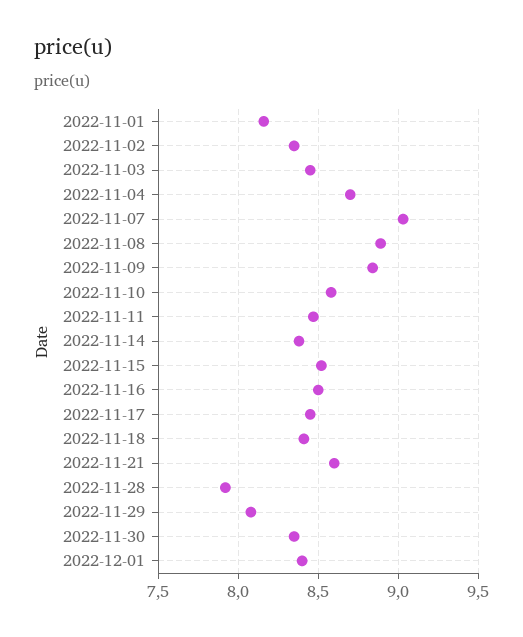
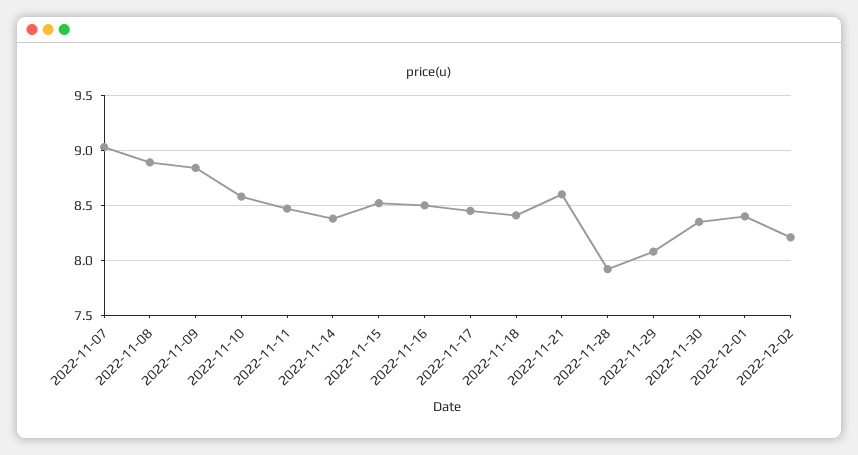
2022-11-01: 8.15 -> none
2022-11-02: 8.35 -> none
2022-11-03: 8.45 -> none
2022-11-04: 8.7 -> none
2022-12-02: none -> 8.2

